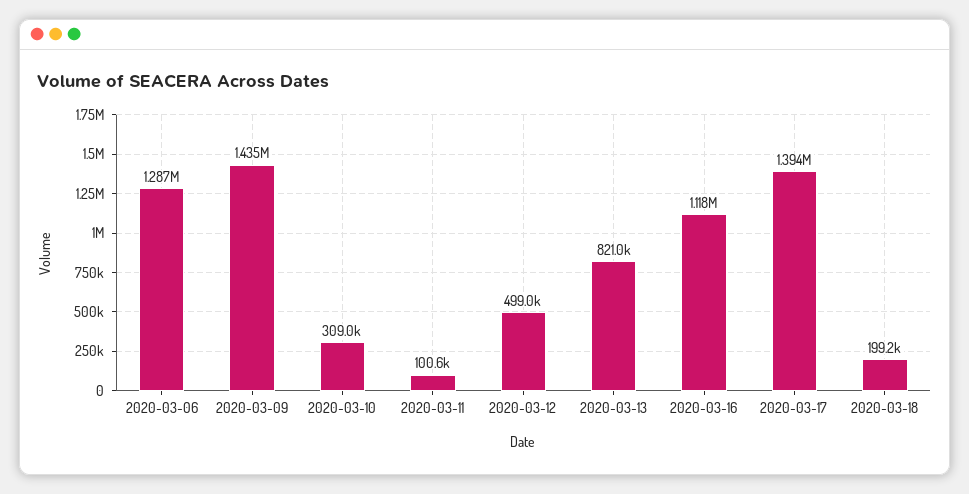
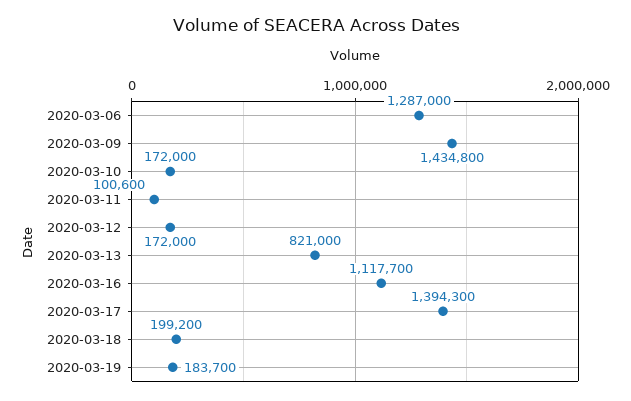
2020-03-10: 309000 -> 172000
2020-03-12: 499000 -> 172000
2020-03-19: none -> 183700

